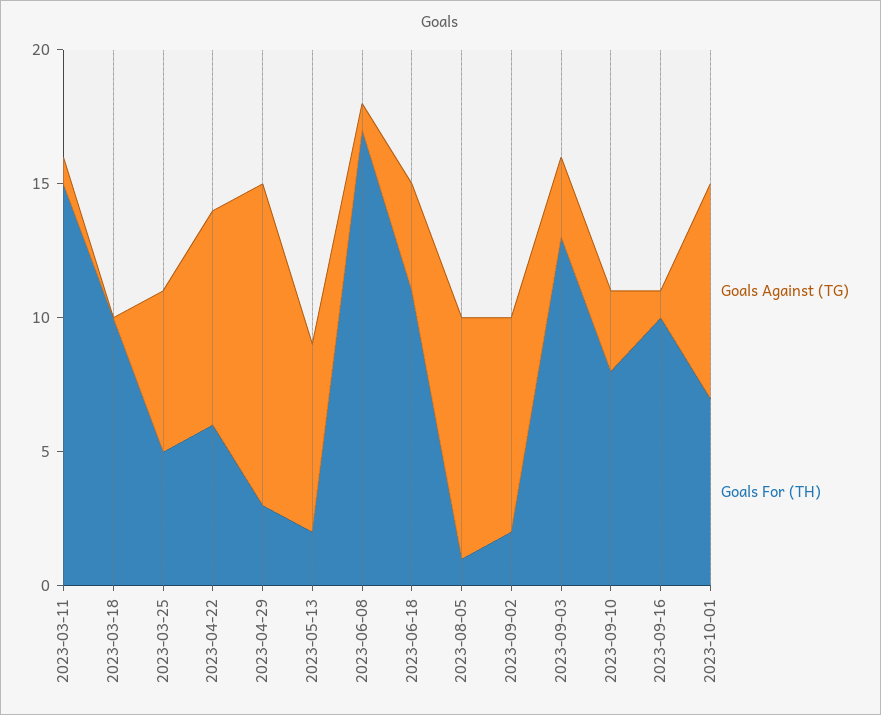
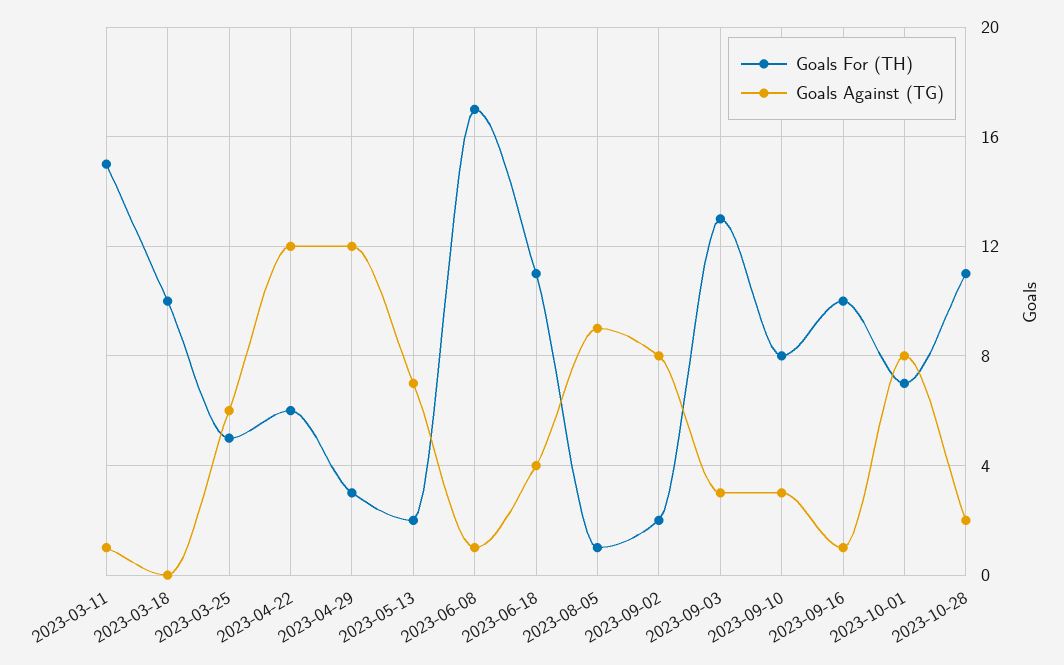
Goals Against (TG), 2023-04-22: 8 -> 12
Goals For (TH), 2023-10-28: none -> 11
Goals Against (TG), 2023-10-28: none -> 2

